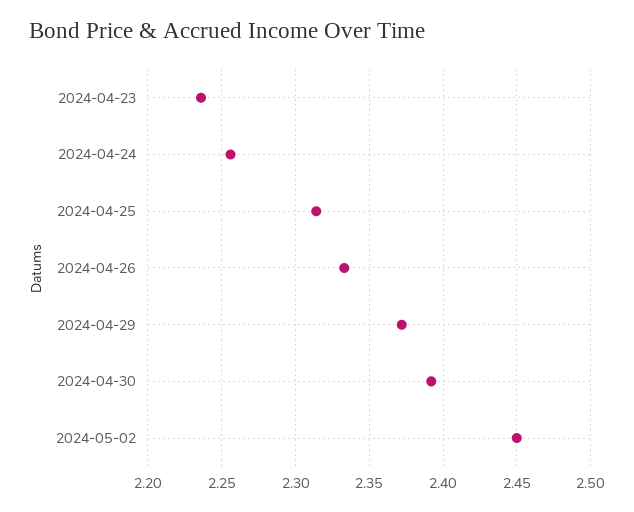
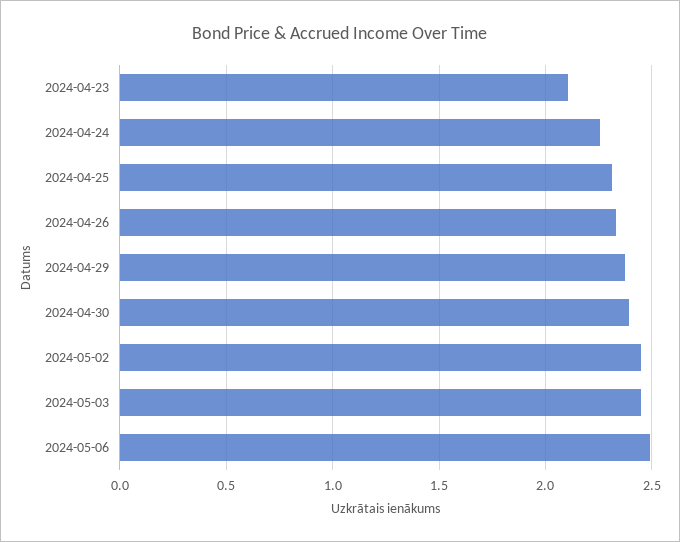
2024-04-23: 2.235 -> 2.1
2024-05-03: none -> 2.45
2024-05-06: none -> 2.5

